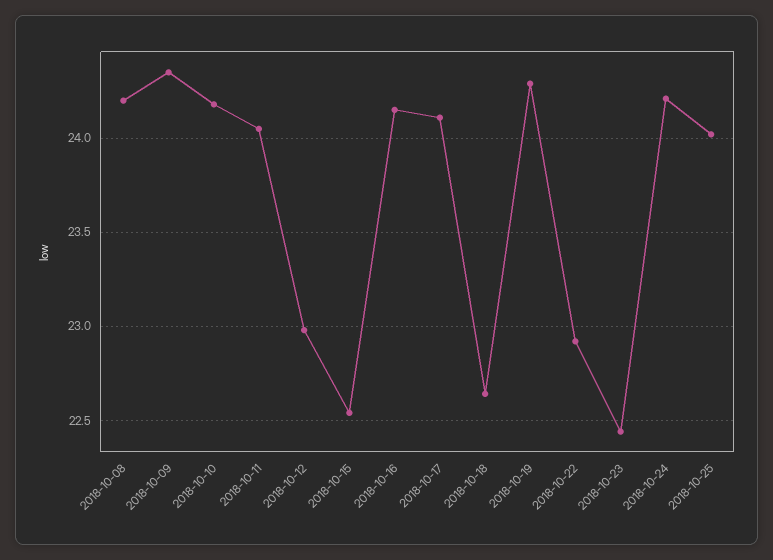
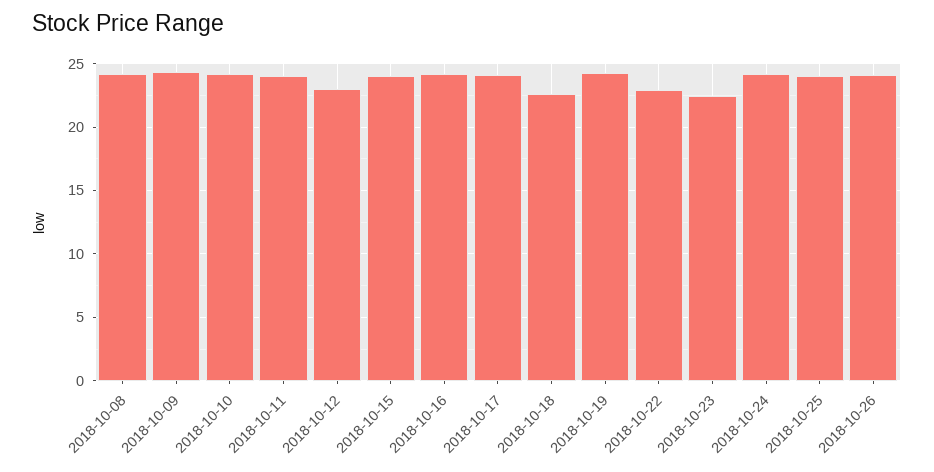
2018-10-15: 22.55 -> 24
2018-10-26: none -> 24

